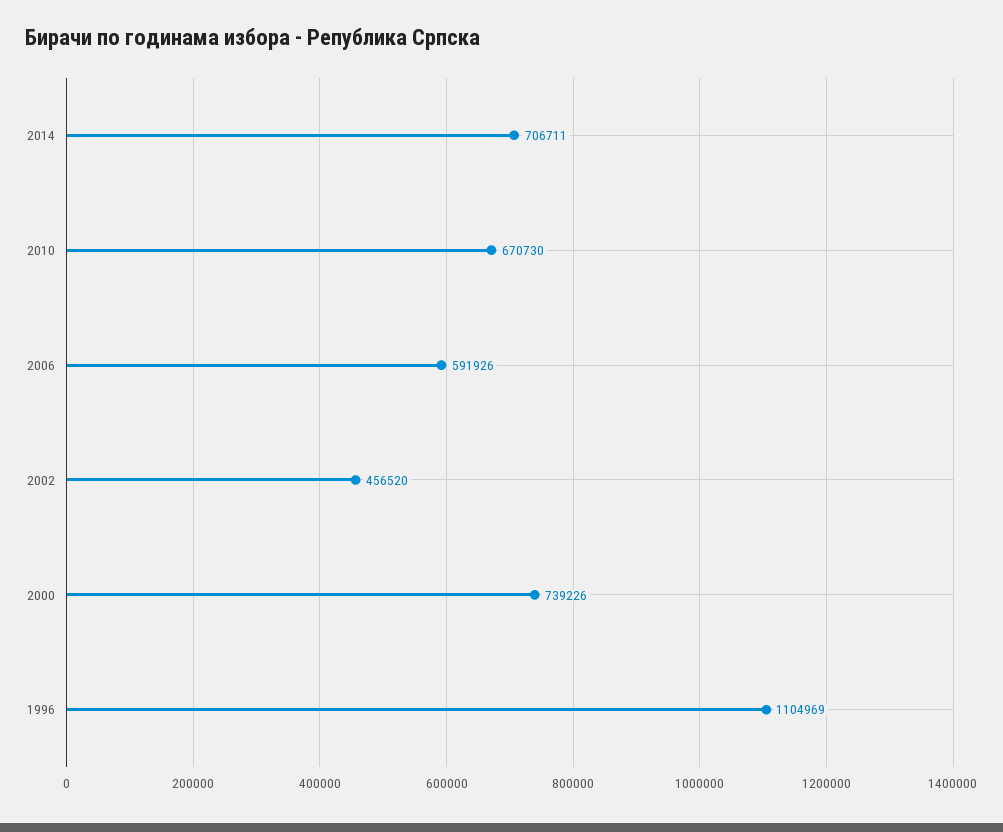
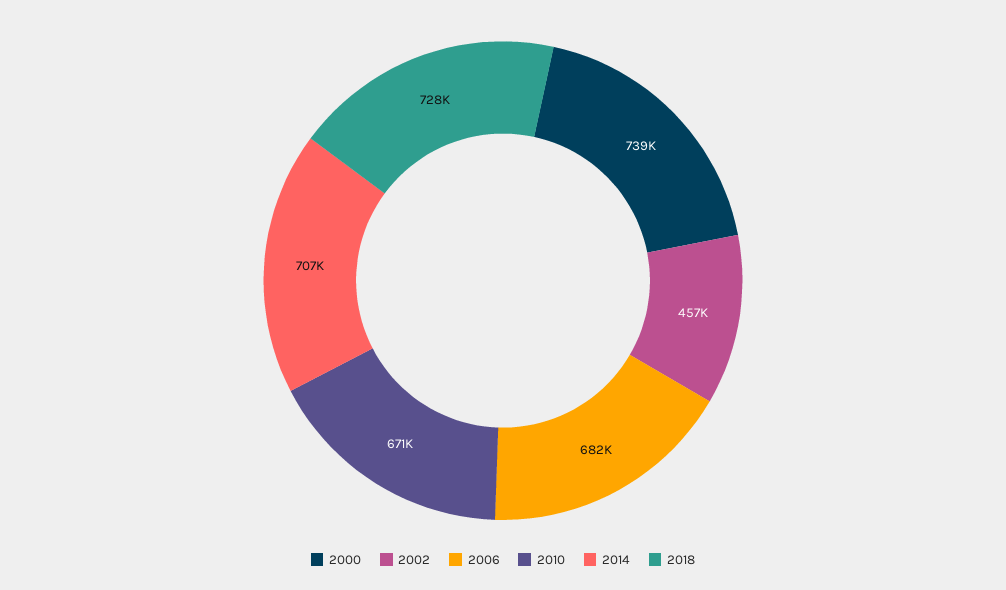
2006: 591926 -> 682000
1996: 1104969 -> none
2018: none -> 728000

